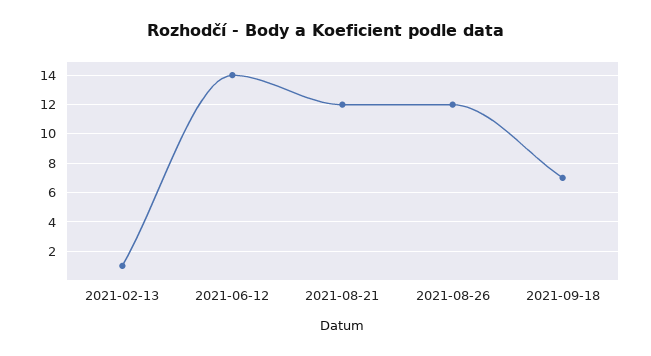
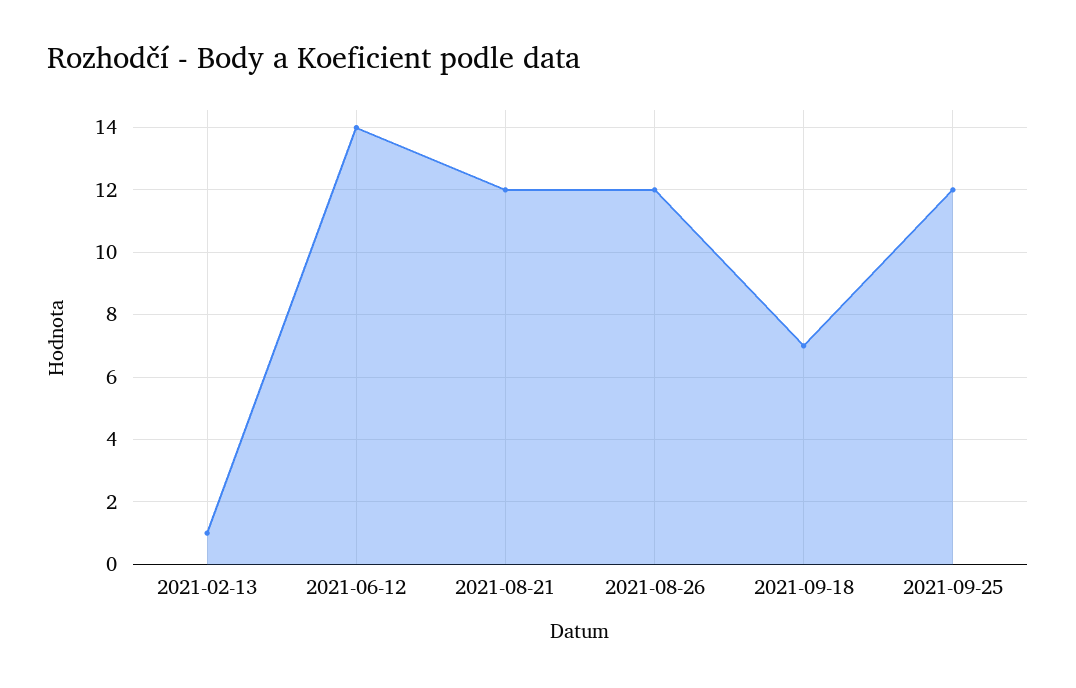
2021-09-25: none -> 12

